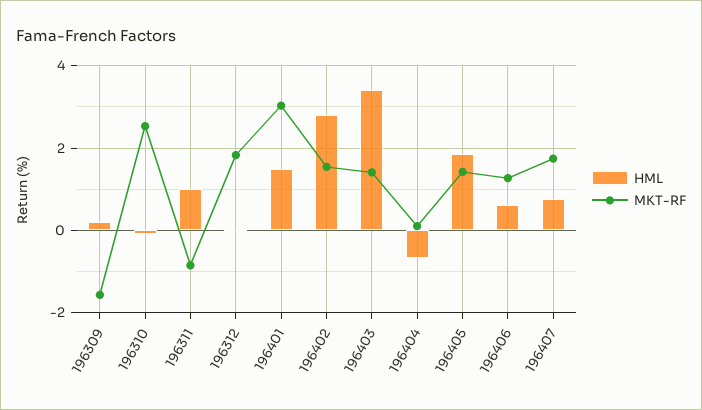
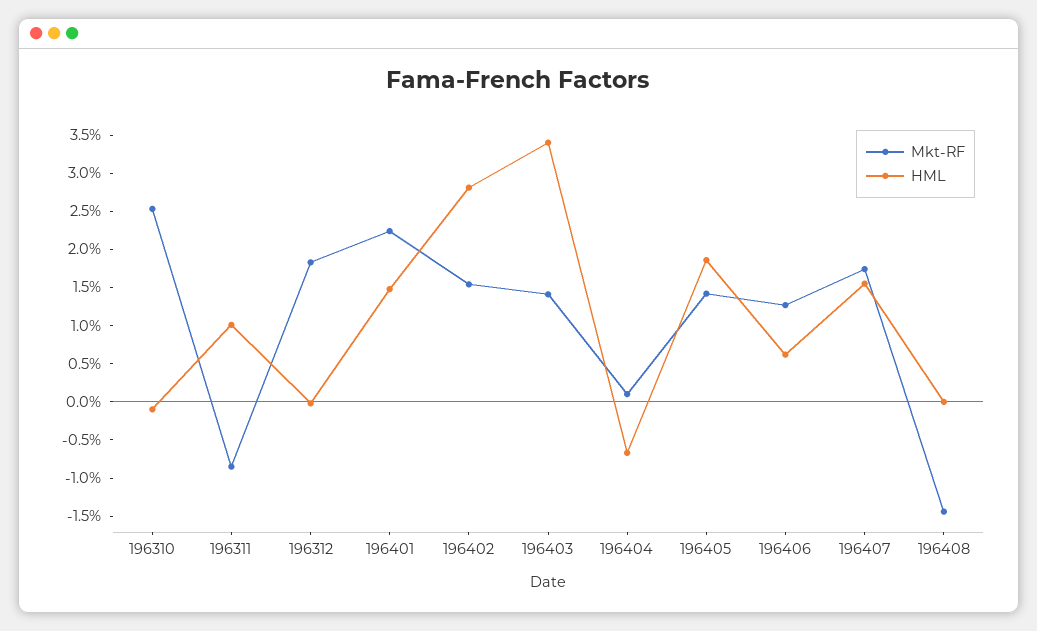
HML, 196309: 0.2 -> none
MKT-RF, 196309: -1.6 -> none
MKT-RF, 196401: 3 -> 2.25
HML, 196407: 0.8 -> 1.5
MKT-RF, 196408: none -> -1.5
HML, 196408: none -> 0

